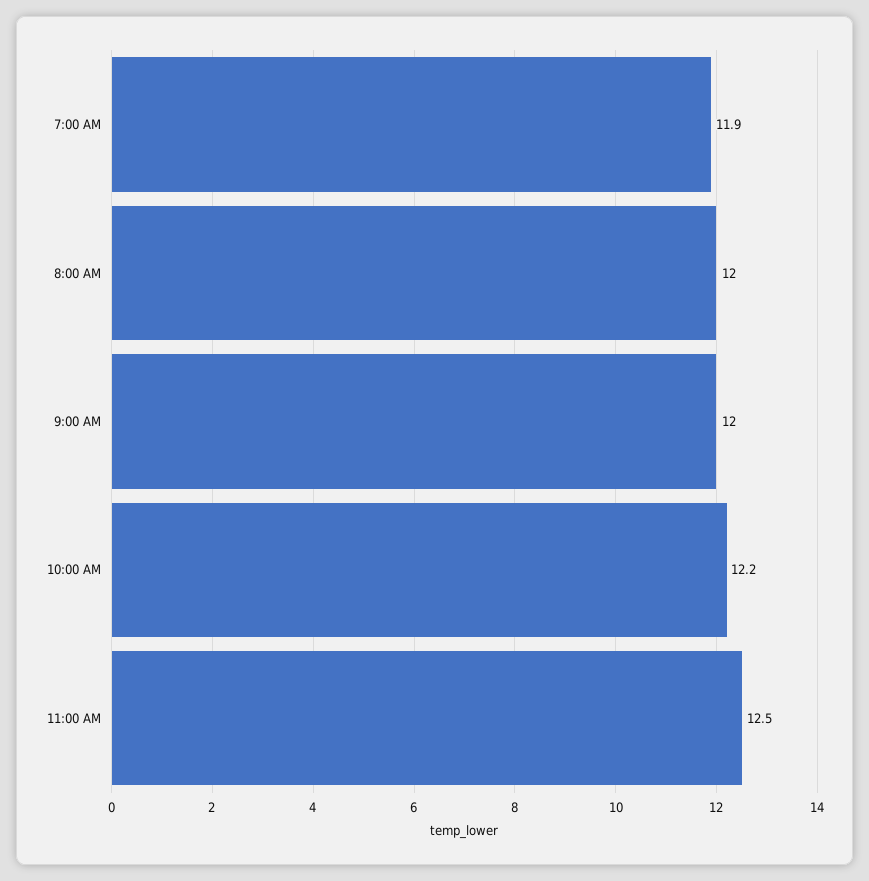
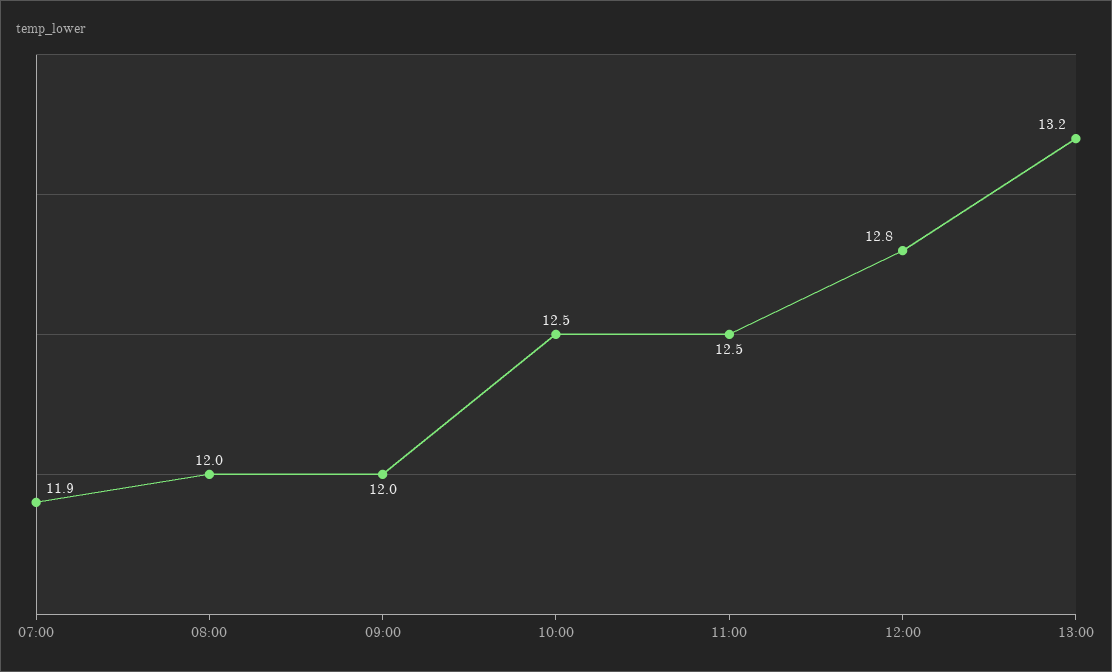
10:00 AM: 12.2 -> 12.5
12:00: none -> 12.8
13:00: none -> 13.2

